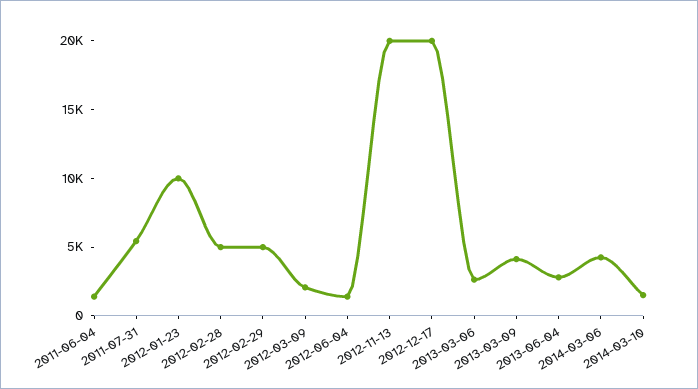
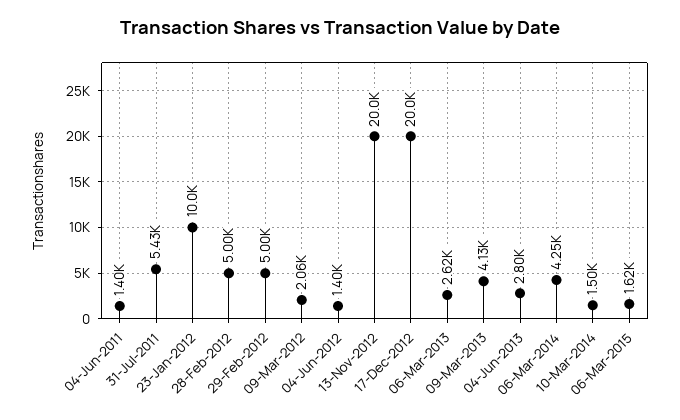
06-Mar-2015: none -> 1620

